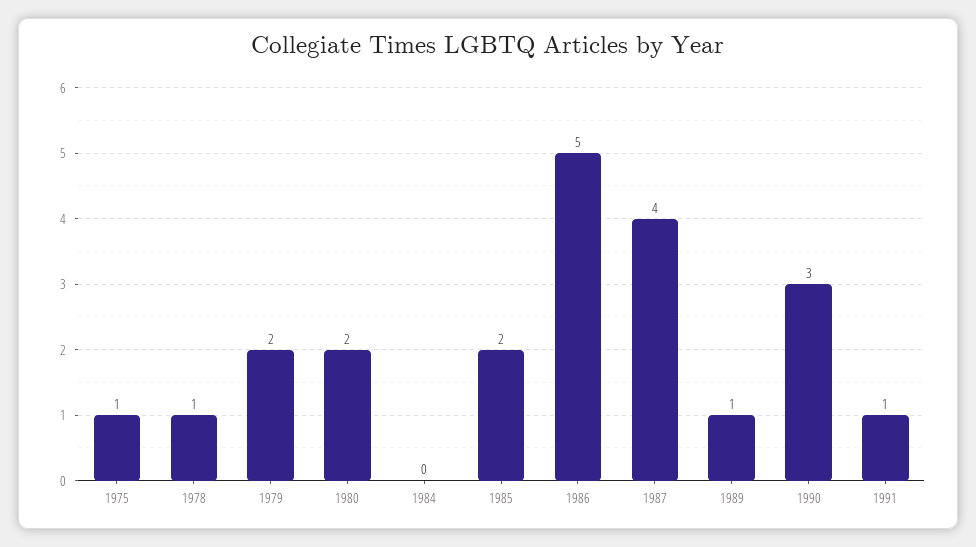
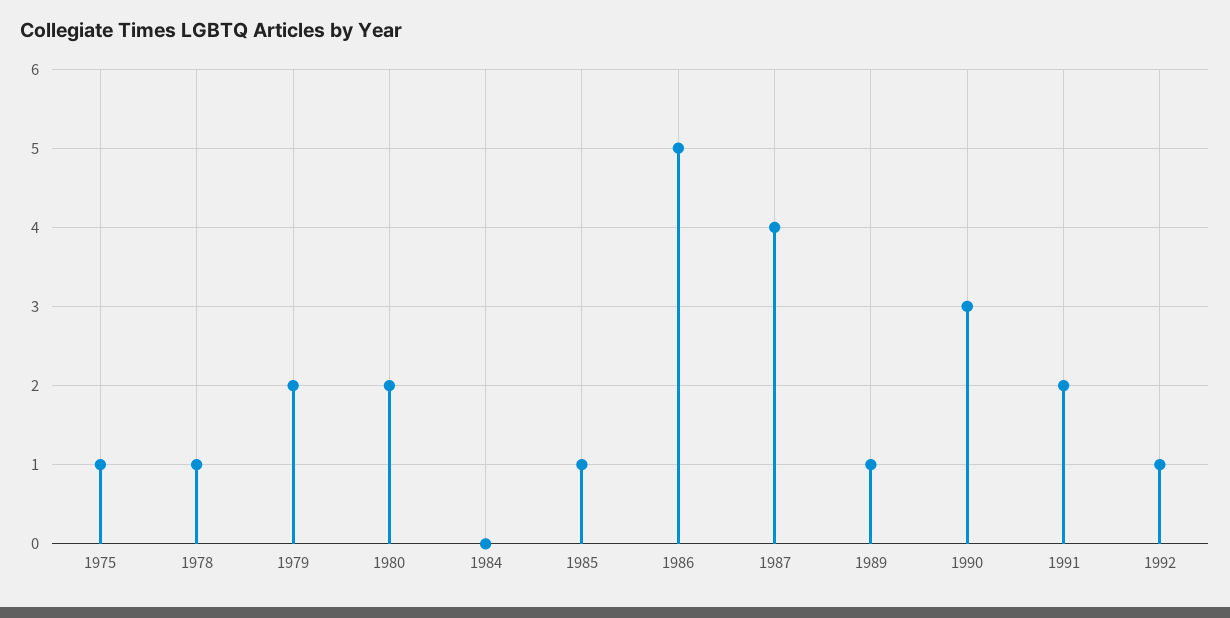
1985: 2 -> 1
1991: 1 -> 2
1992: none -> 1

